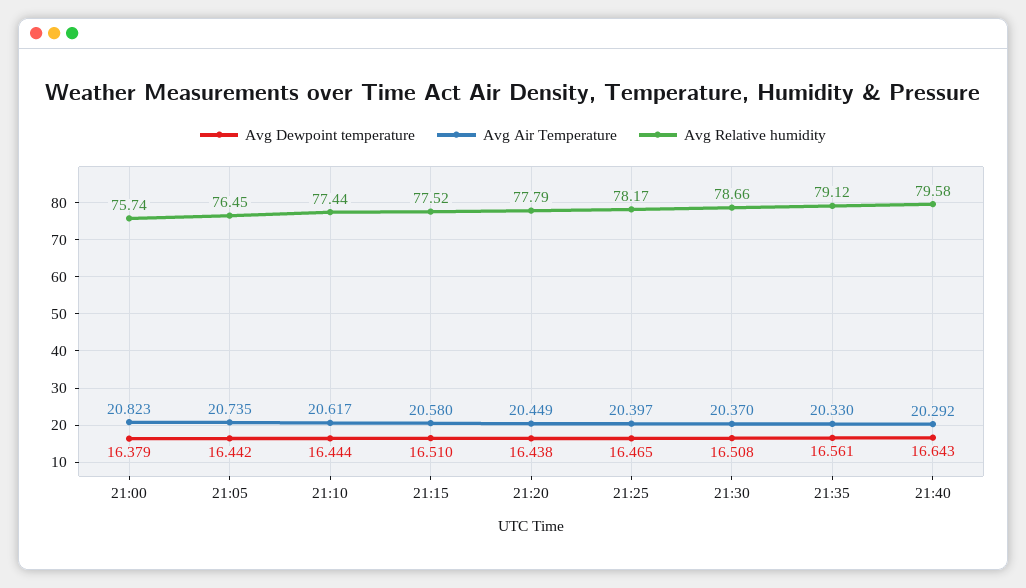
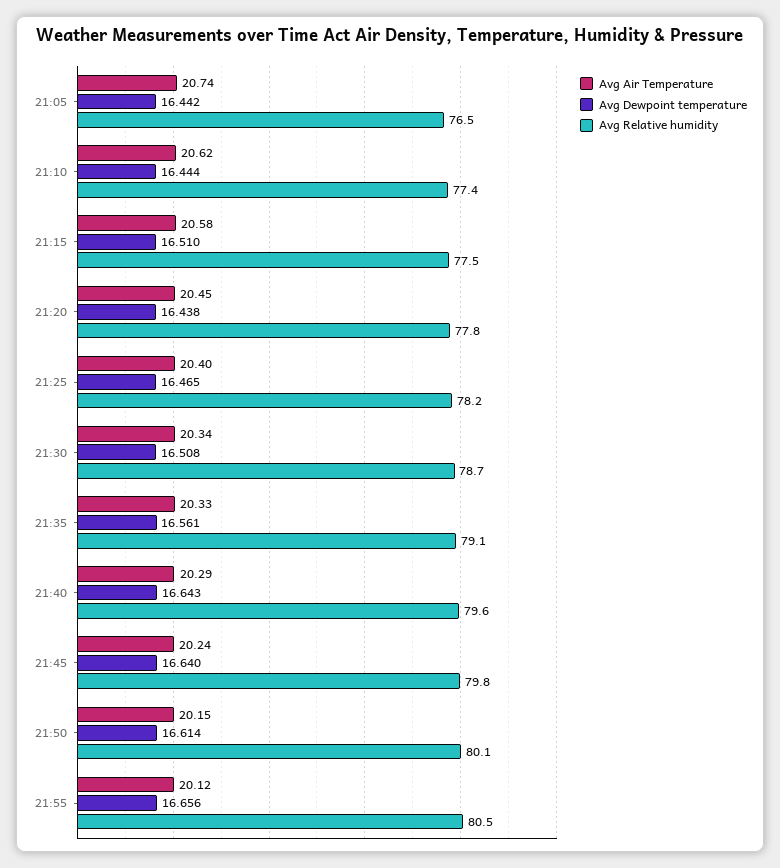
Avg Dewpoint temperature, 21:00: 16.379 -> none
Avg Air Temperature, 21:00: 20.823 -> none
Avg Relative humidity, 21:00: 75.74 -> none
Avg Air Temperature, 21:30: 20.37 -> 20.34
Avg Air Temperature, 21:45: none -> 20.24
Avg Dewpoint temperature, 21:45: none -> 16.64
Avg Relative humidity, 21:45: none -> 79.8
Avg Air Temperature, 21:50: none -> 20.15
Avg Dewpoint temperature, 21:50: none -> 16.614
Avg Relative humidity, 21:50: none -> 80.1
Avg Air Temperature, 21:55: none -> 20.12
Avg Dewpoint temperature, 21:55: none -> 16.656
Avg Relative humidity, 21:55: none -> 80.5

